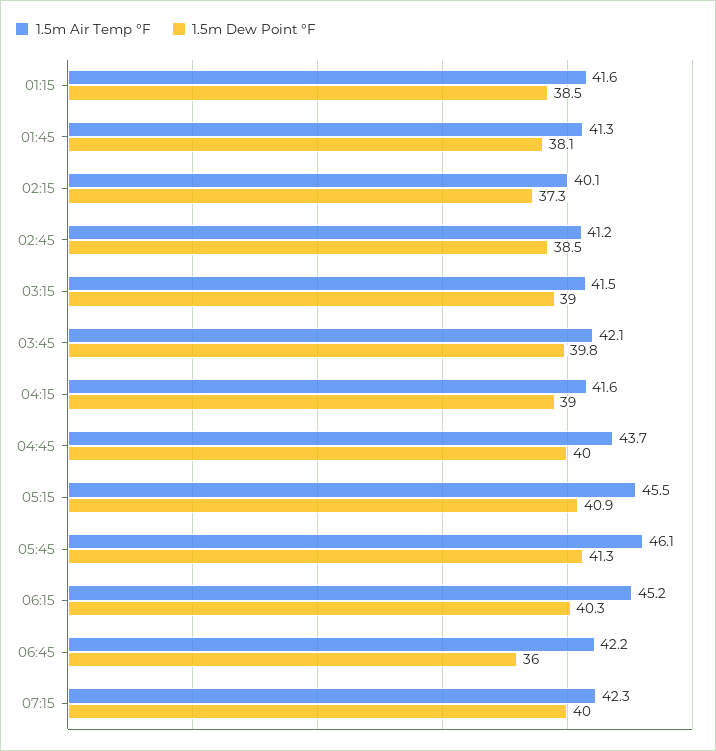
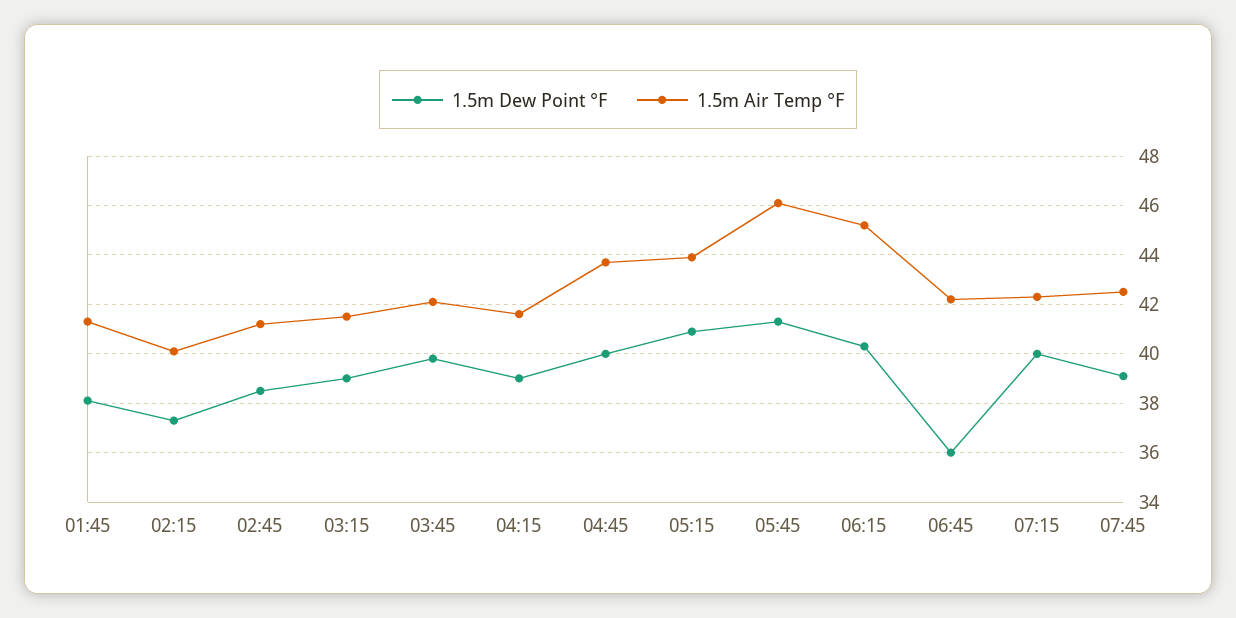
1.5m Air Temp °F, 01:15: 41.6 -> none
1.5m Dew Point °F, 01:15: 38.5 -> none
1.5m Air Temp °F, 05:15: 45.5 -> 44
1.5m Dew Point °F, 07:45: none -> 39
1.5m Air Temp °F, 07:45: none -> 42.5

